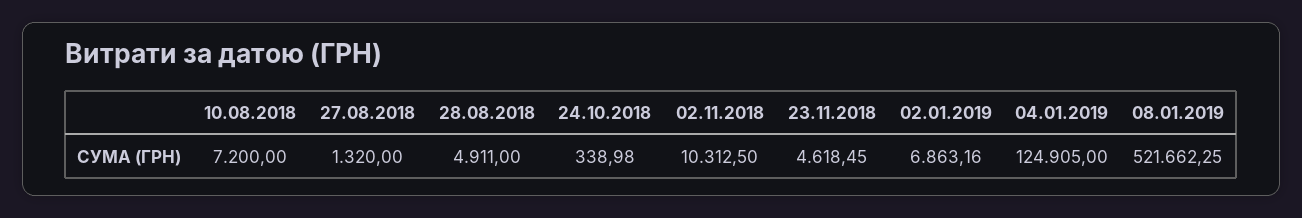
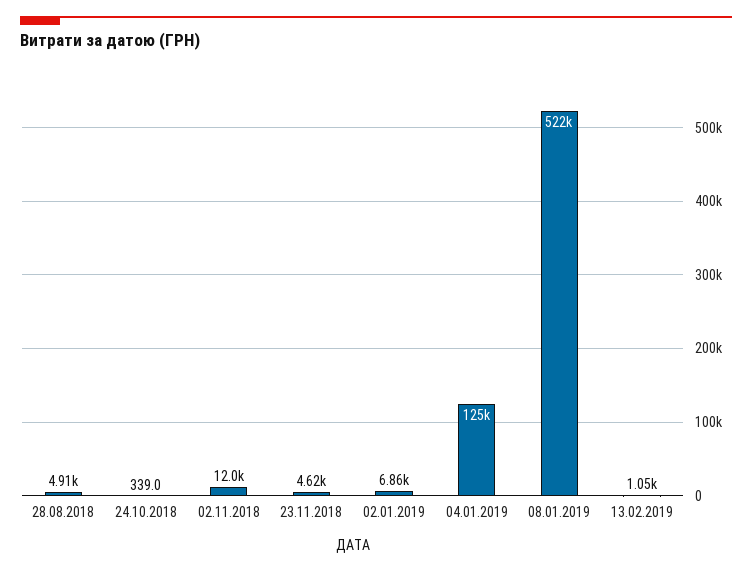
10.08.2018: 7200 -> none
27.08.2018: 1320 -> none
02.11.2018: 10312.5 -> 12000
13.02.2019: none -> 1050

